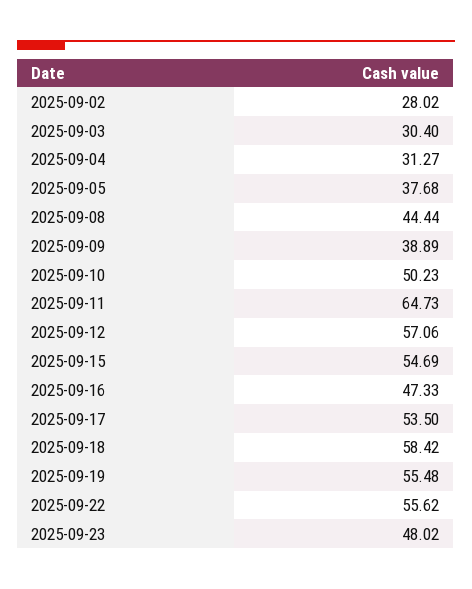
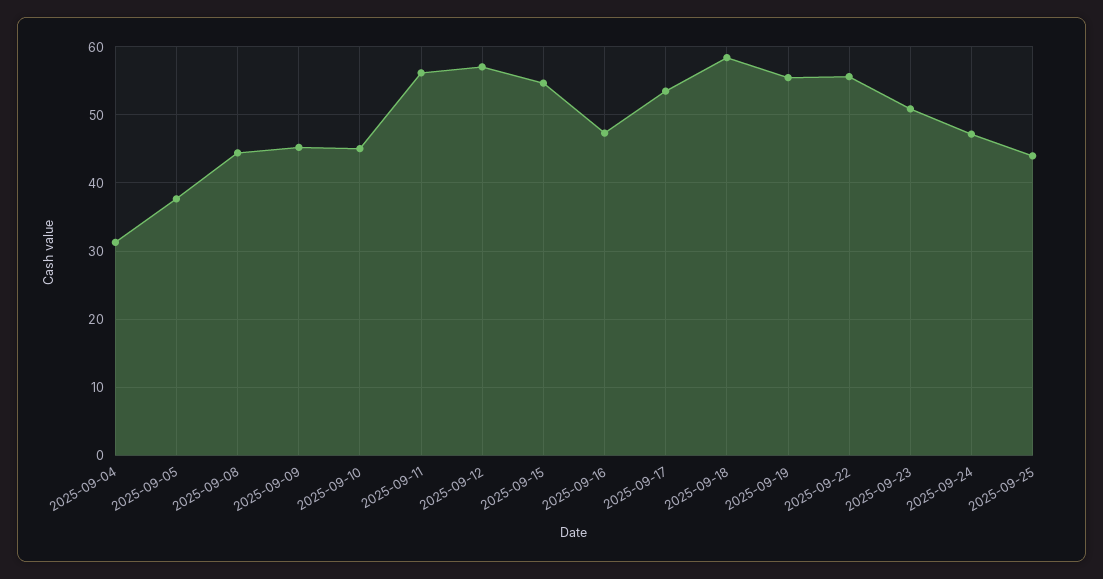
2025-09-02: 28.02 -> none
2025-09-03: 30.4 -> none
2025-09-09: 38.89 -> 45
2025-09-10: 50.23 -> 45
2025-09-11: 64.73 -> 56
2025-09-23: 48.02 -> 51
2025-09-24: none -> 47
2025-09-25: none -> 44

